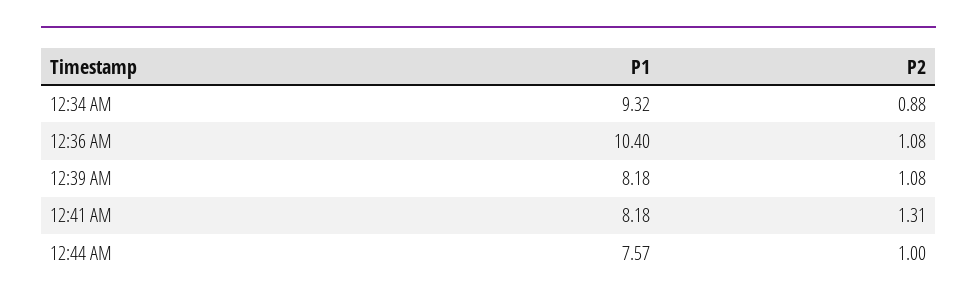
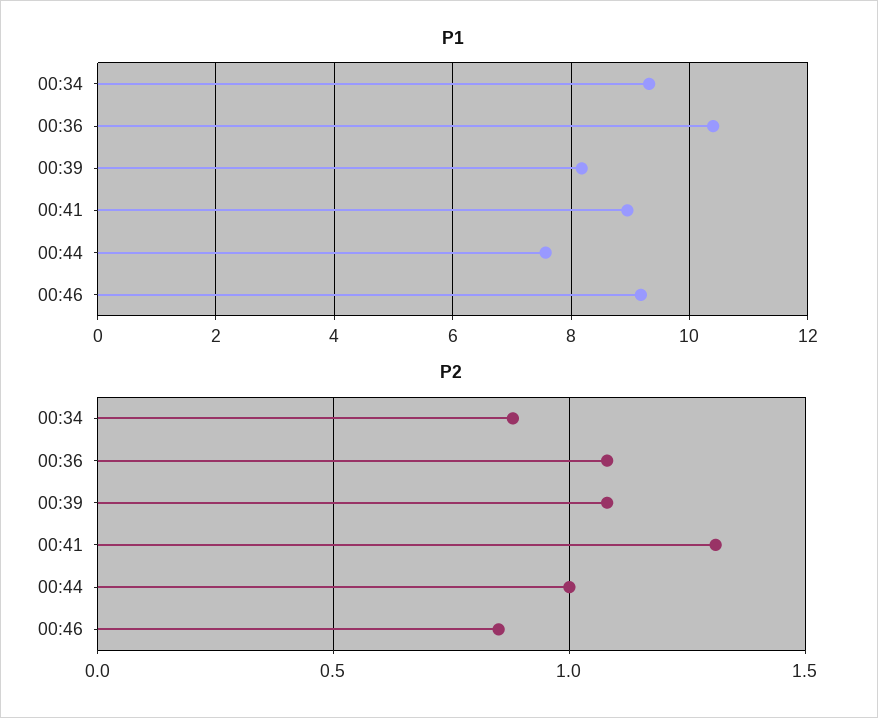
P1, 12:41 AM: 8.18 -> 9
P1, 00:46: none -> 9.2
P2, 00:46: none -> 0.85

